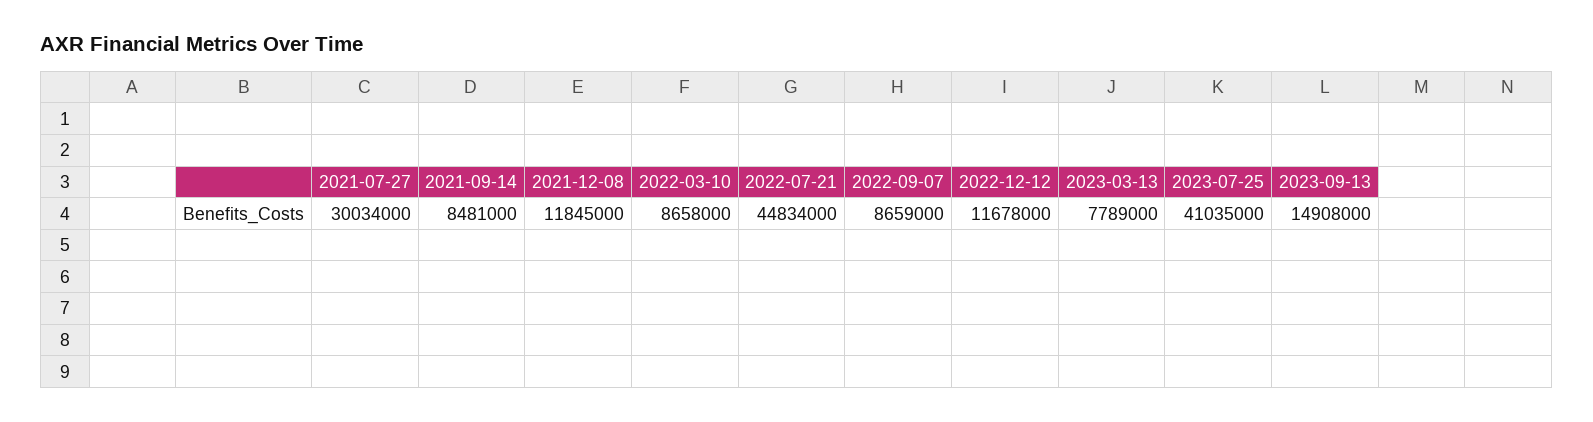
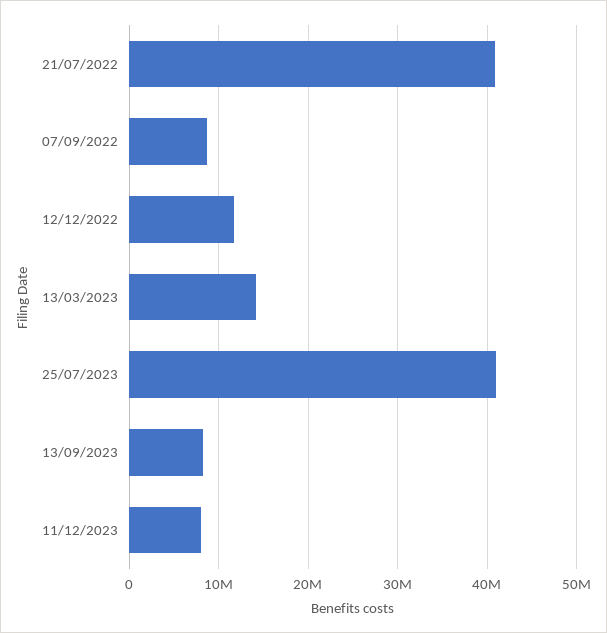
2021-07-27: 30034000 -> none
2021-09-14: 8481000 -> none
2021-12-08: 11845000 -> none
2022-03-10: 8658000 -> none
2022-07-21: 44834000 -> 41000000
2023-03-13: 7789000 -> 14000000
2023-09-13: 14908000 -> 8000000
11/12/2023: none -> 8000000

